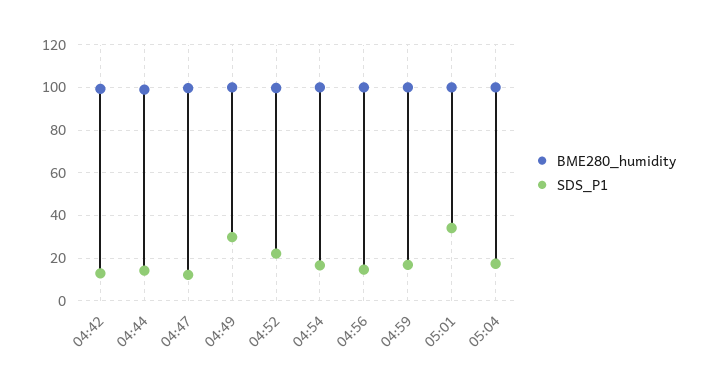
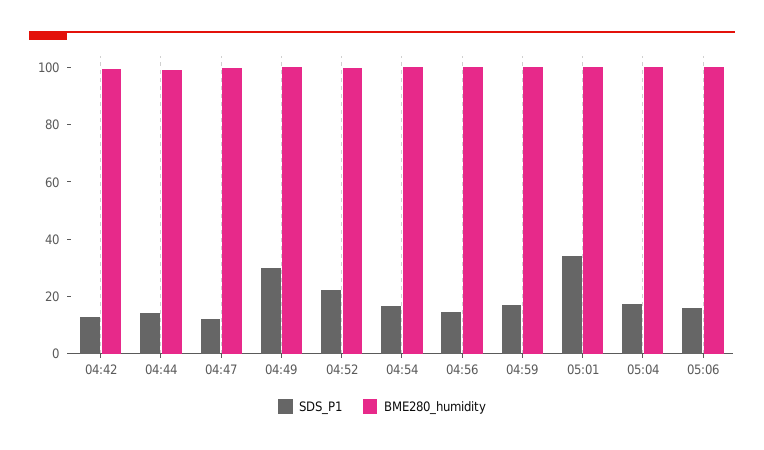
SDS_P1, 05:06: none -> 15
BME280_humidity, 05:06: none -> 100

